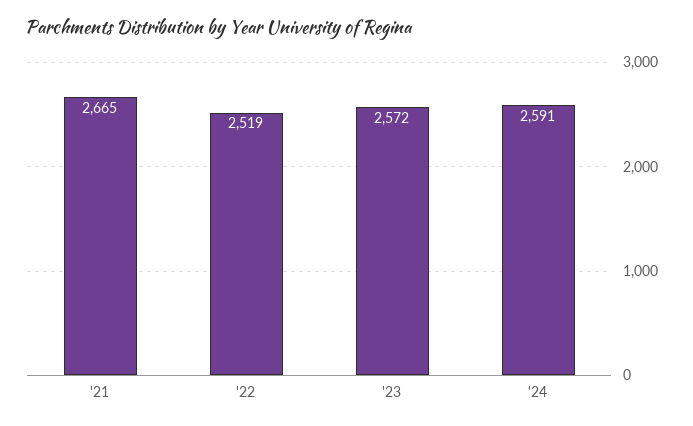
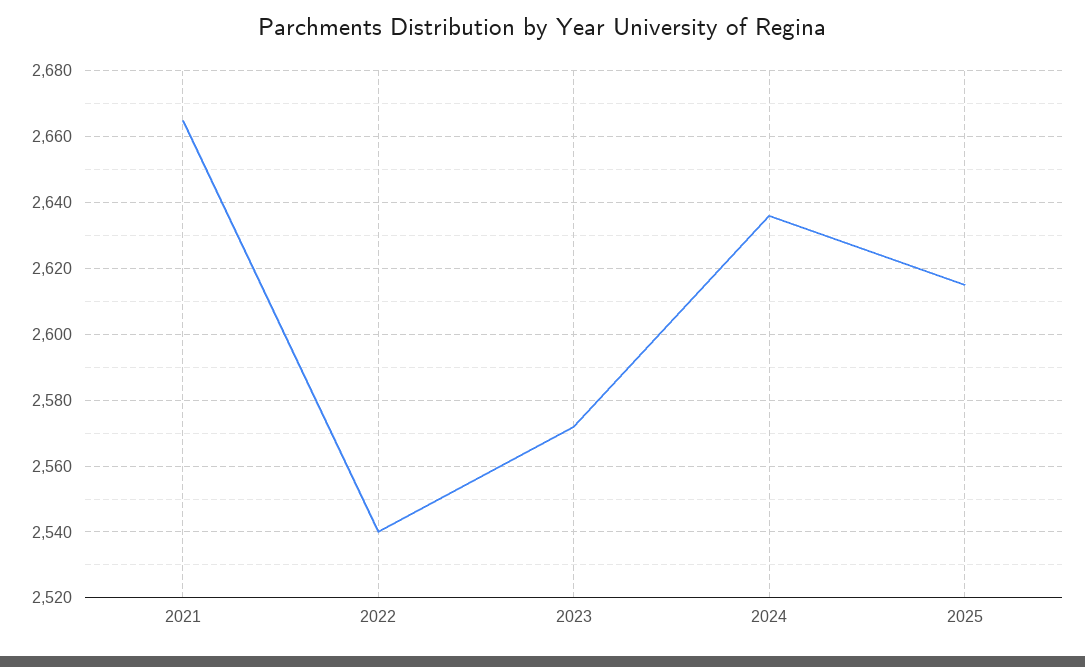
'22: 2519 -> 2540
'24: 2591 -> 2635
2025: none -> 2615

